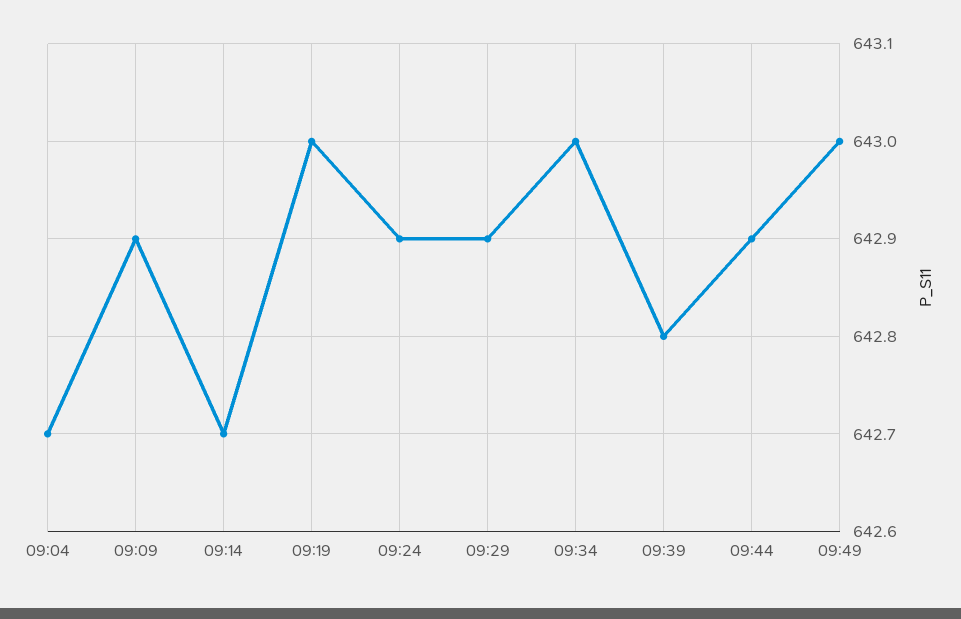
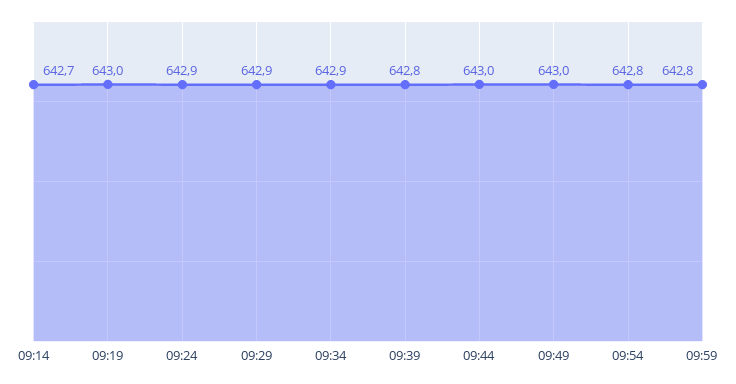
09:04: 642.7 -> none
09:09: 642.9 -> none
09:34: 643 -> 642.9
09:44: 642.9 -> 643
09:54: none -> 642.8
09:59: none -> 642.8

